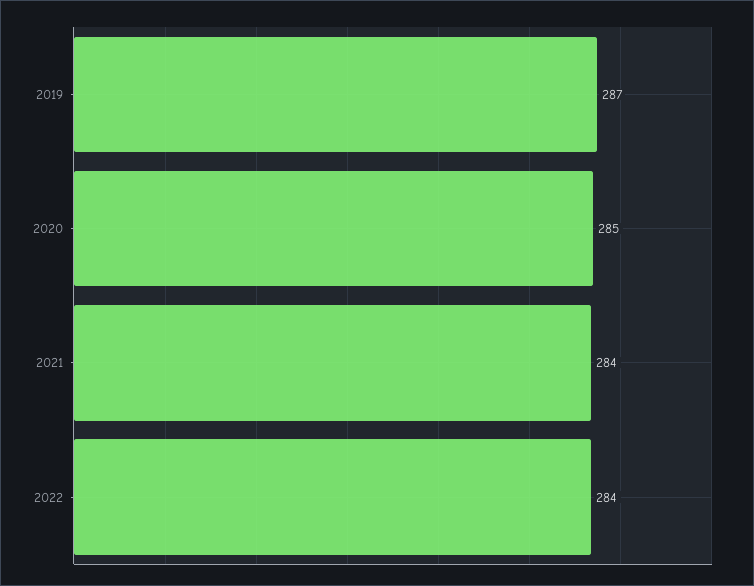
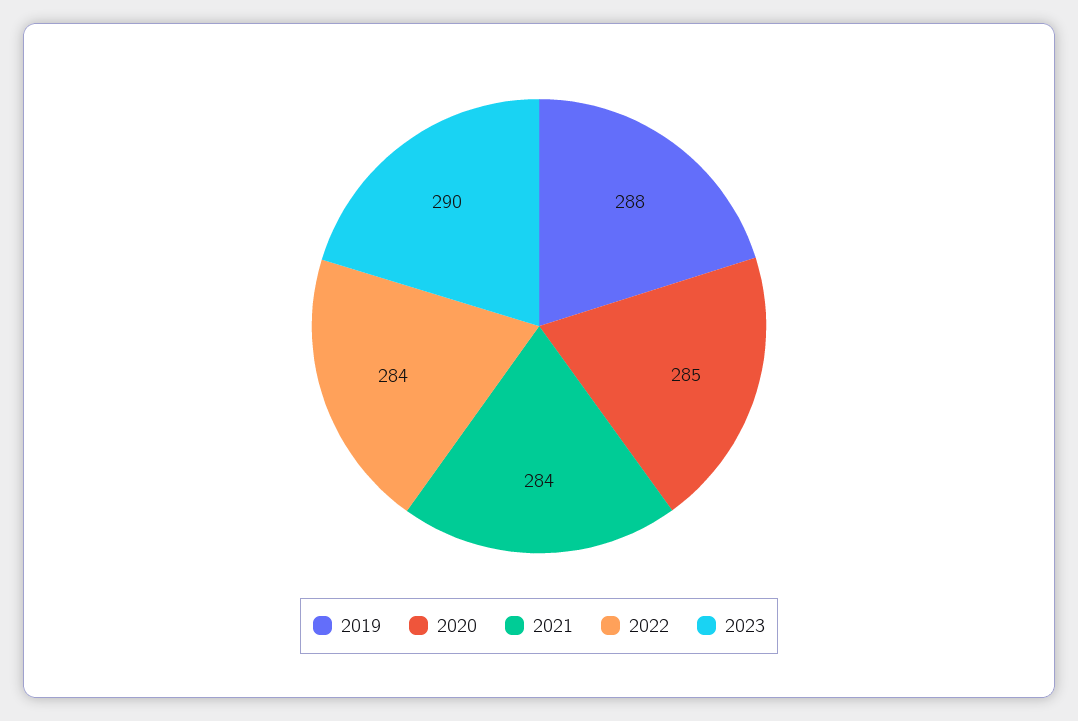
2019: 287 -> 288
2023: none -> 290

